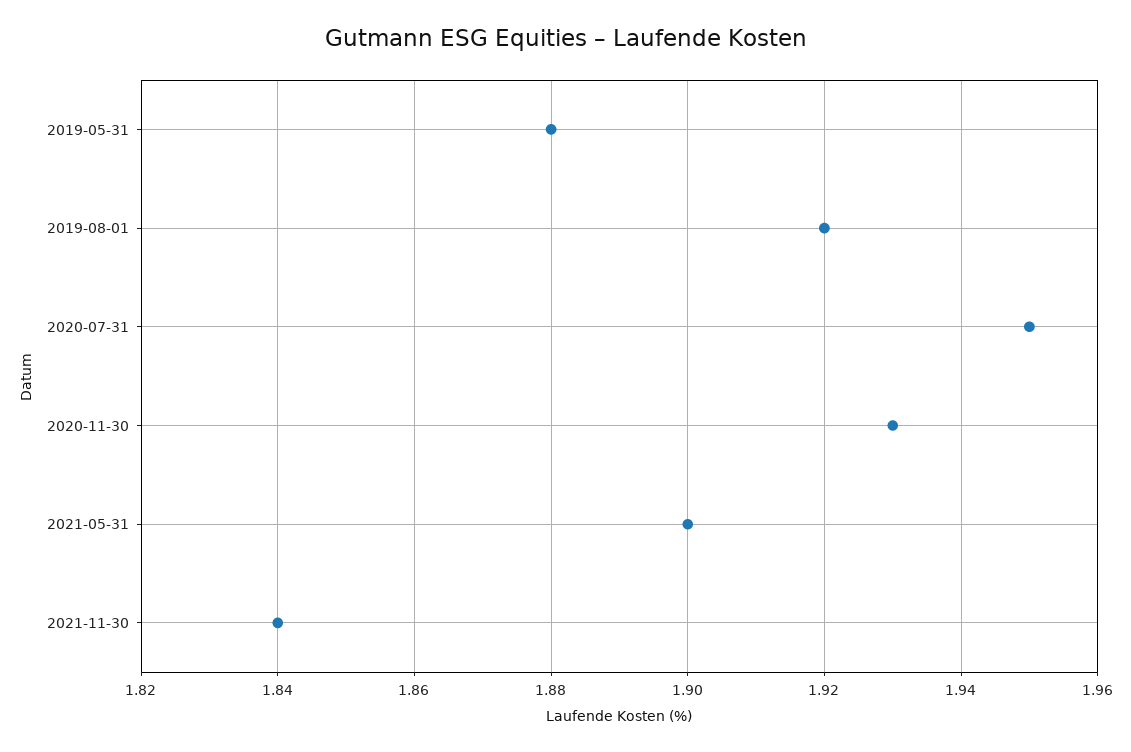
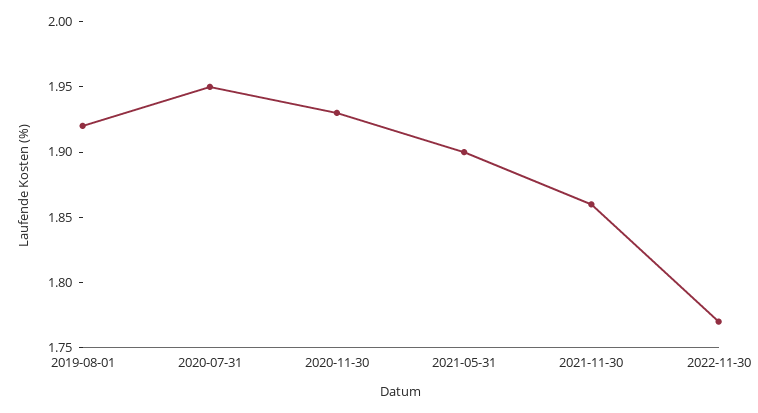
2019-05-31: 1.88 -> none
2021-11-30: 1.84 -> 1.86
2022-11-30: none -> 1.77

